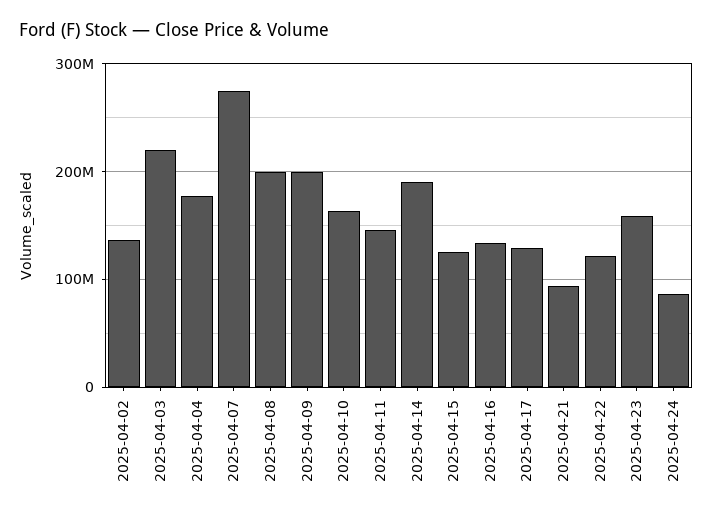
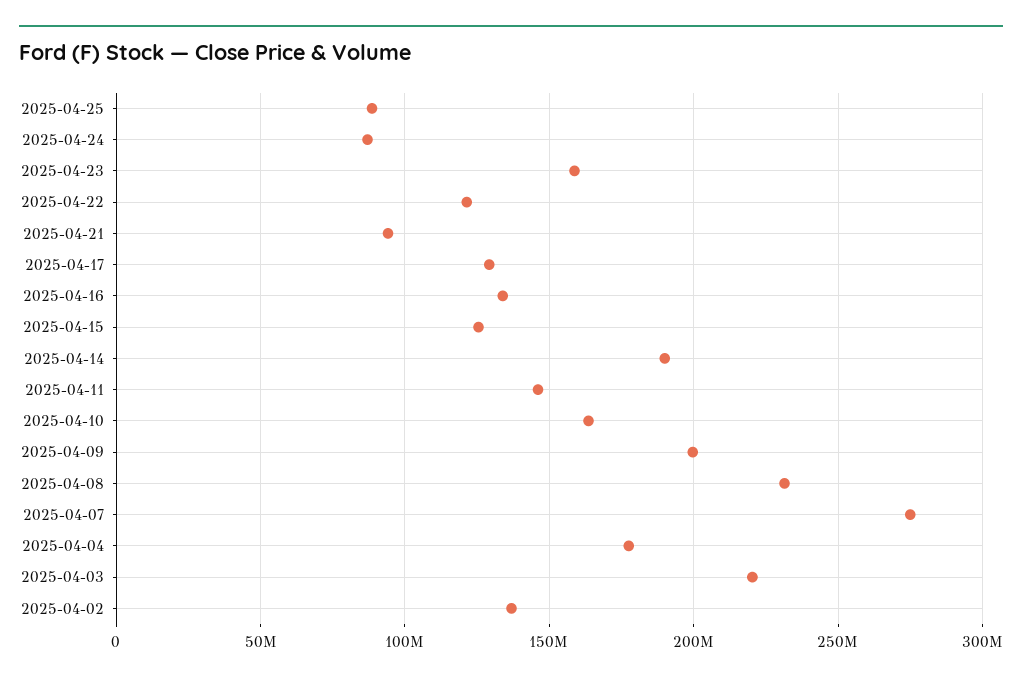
2025-04-08: 200000000 -> 230000000
2025-04-25: none -> 90000000

